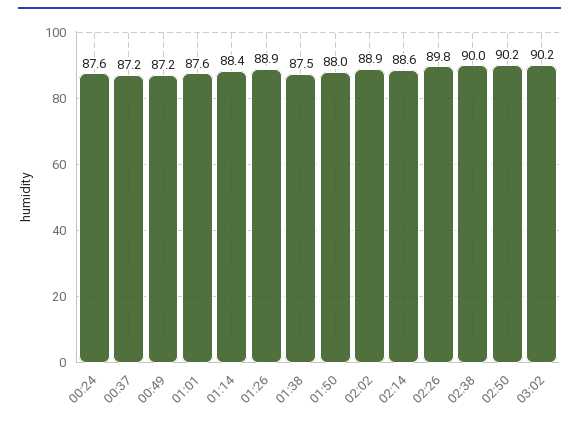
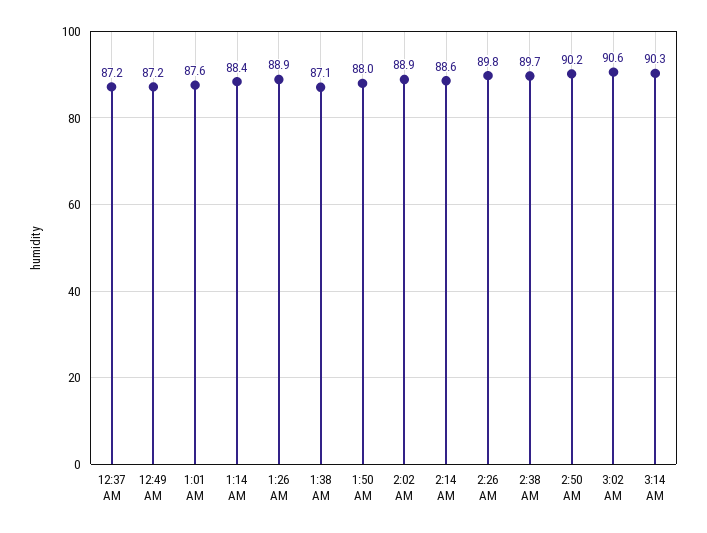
00:24: 87.6 -> none
01:38: 87.5 -> 87.1
02:38: 90 -> 89.7
03:02: 90.2 -> 90.6
3:14 AM: none -> 90.3

